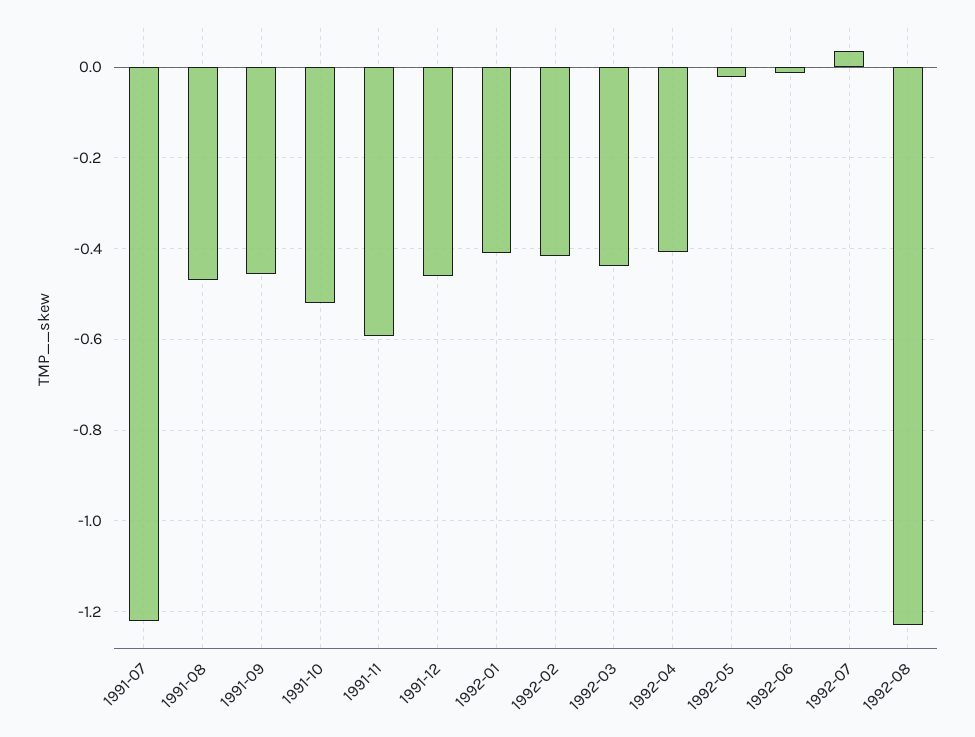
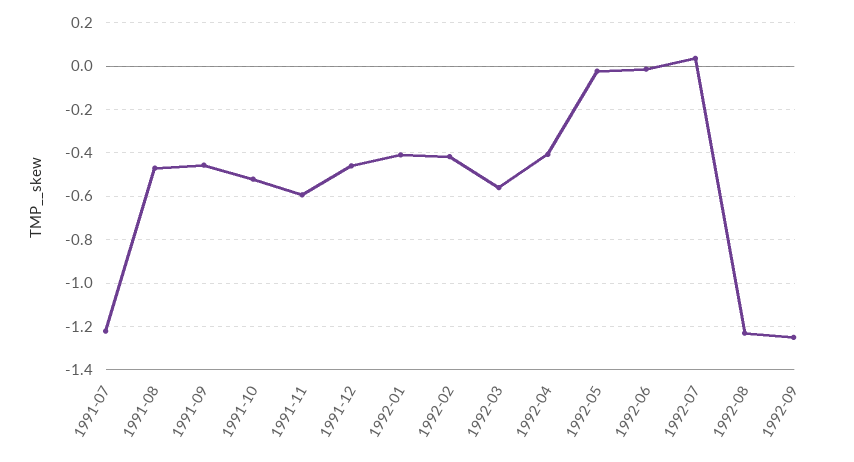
1992-03: -0.44 -> -0.55
1992-09: none -> -1.25

